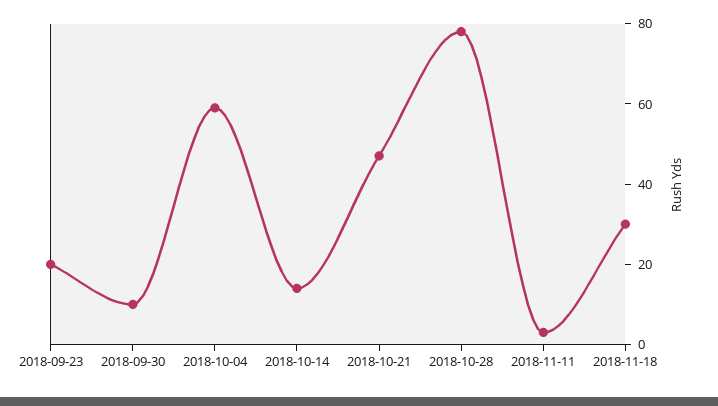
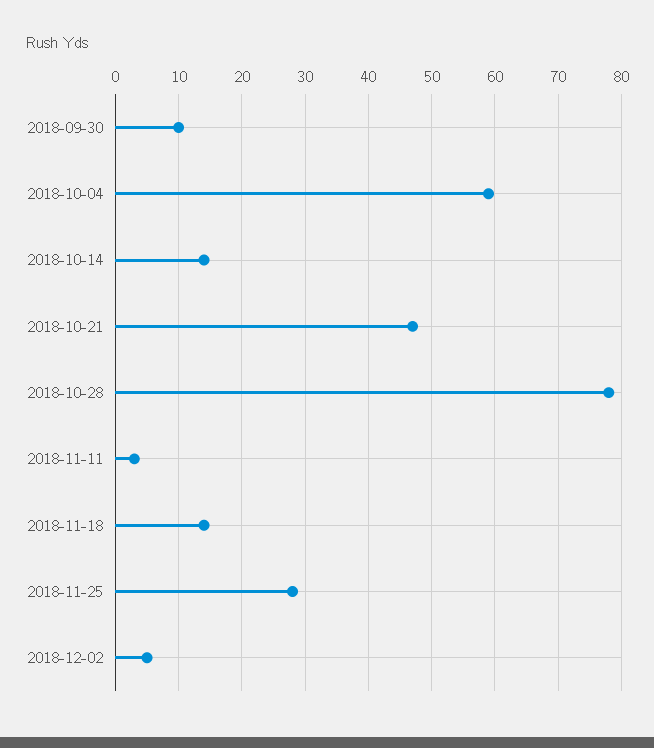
2018-09-23: 20 -> none
2018-11-18: 30 -> 14
2018-11-25: none -> 28
2018-12-02: none -> 5

